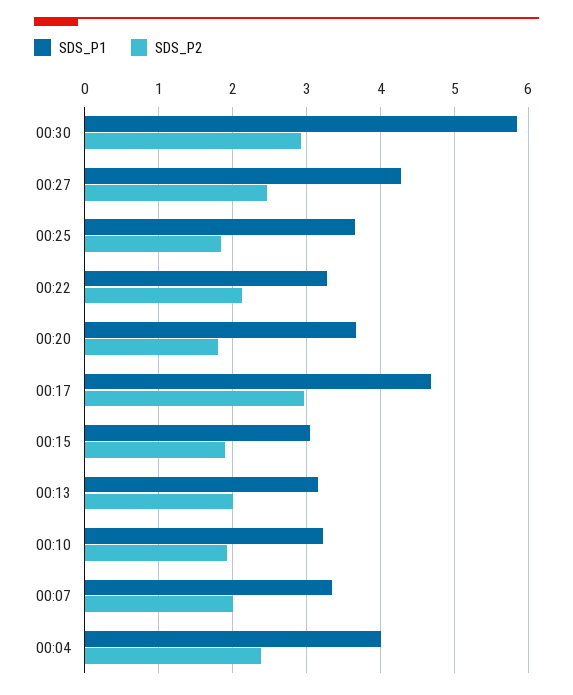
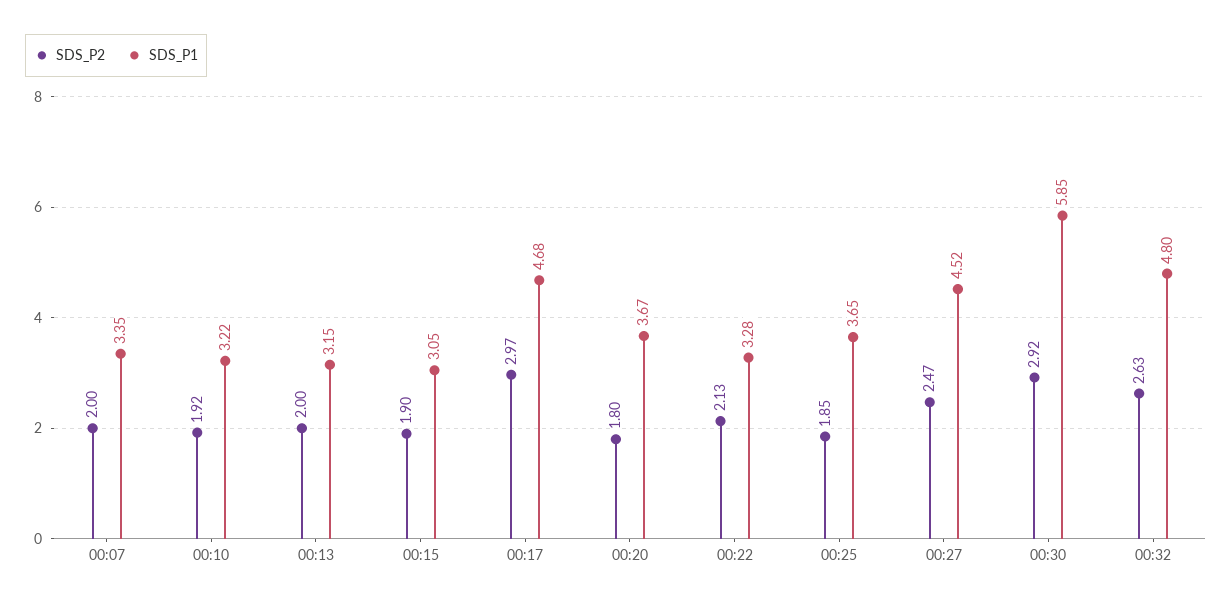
SDS_P1, 00:27: 4.3 -> 4.52
SDS_P1, 00:04: 4 -> none
SDS_P2, 00:04: 2.4 -> none
SDS_P2, 00:32: none -> 2.63
SDS_P1, 00:32: none -> 4.8

